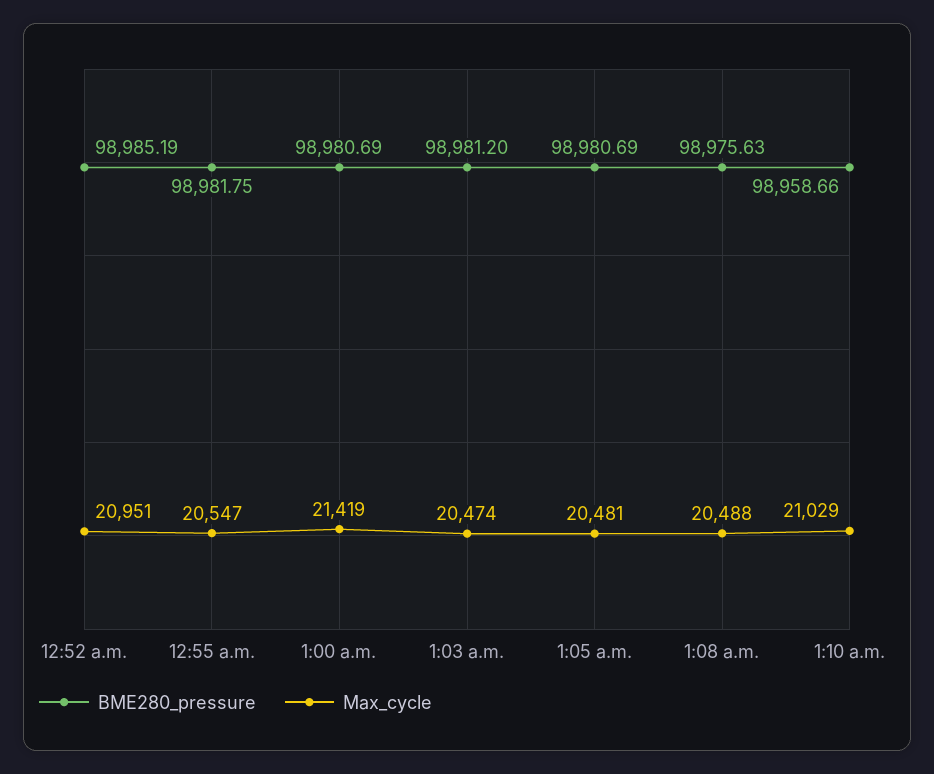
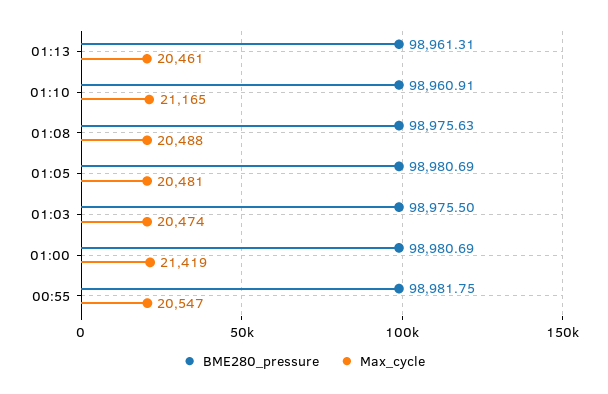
BME280_pressure, 12:52 a.m.: 98985.19 -> none
Max_cycle, 12:52 a.m.: 20951 -> none
BME280_pressure, 1:03 a.m.: 98981.2 -> 98975.5
BME280_pressure, 1:10 a.m.: 98958.66 -> 98960.91
Max_cycle, 1:10 a.m.: 21029 -> 21165
BME280_pressure, 01:13: none -> 98961.31
Max_cycle, 01:13: none -> 20461

